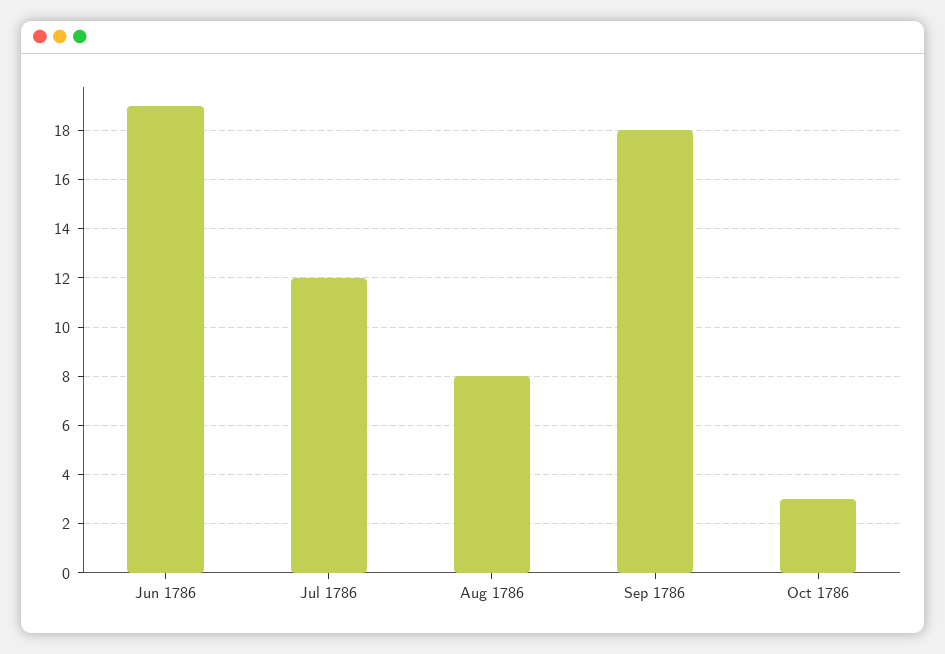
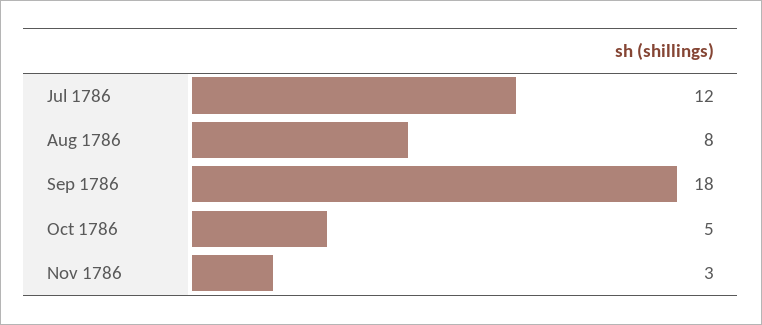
Jun 1786: 19 -> none
Oct 1786: 3 -> 5
Nov 1786: none -> 3

